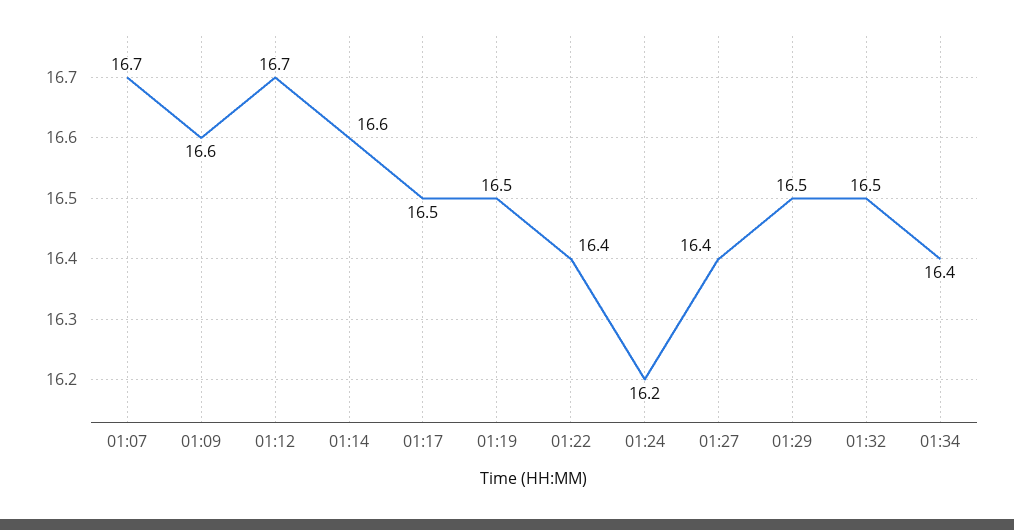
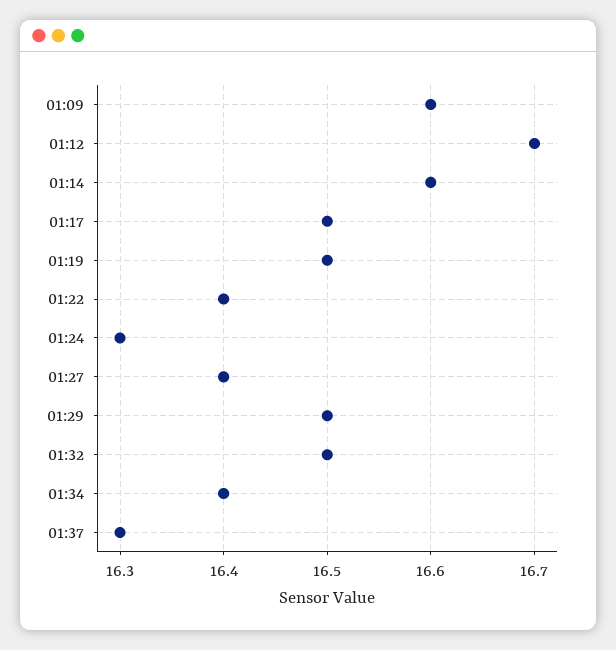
01:07: 16.7 -> none
01:24: 16.2 -> 16.3
01:37: none -> 16.3

